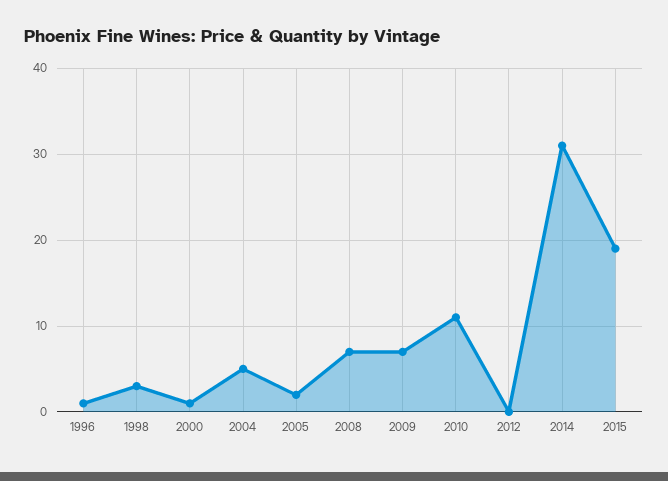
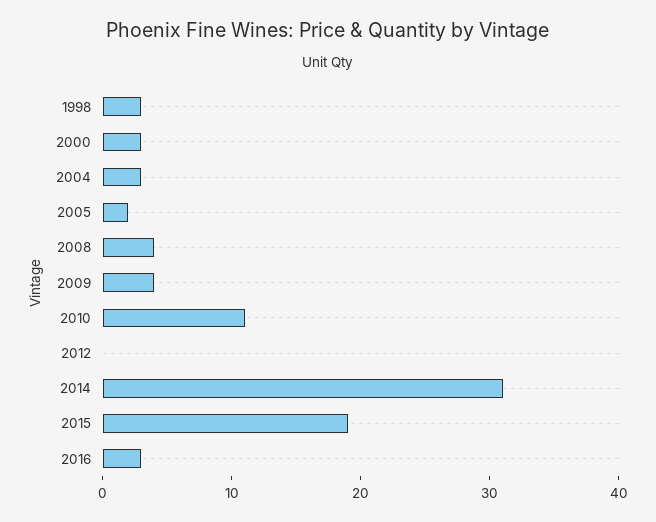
1996: 1 -> none
2000: 1 -> 3
2004: 5 -> 3
2008: 7 -> 4
2009: 7 -> 4
2016: none -> 3

